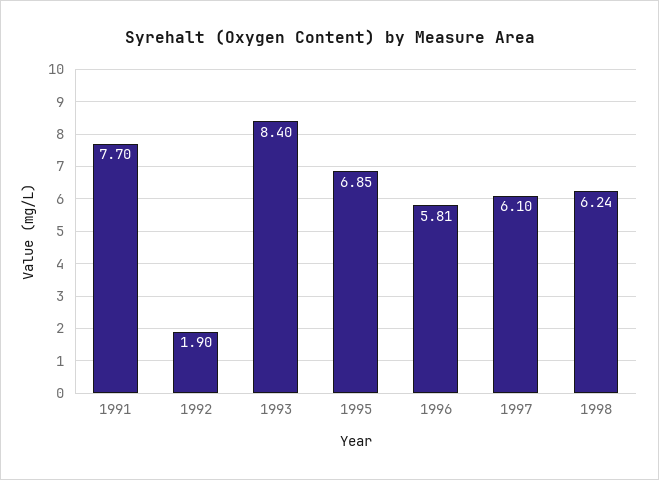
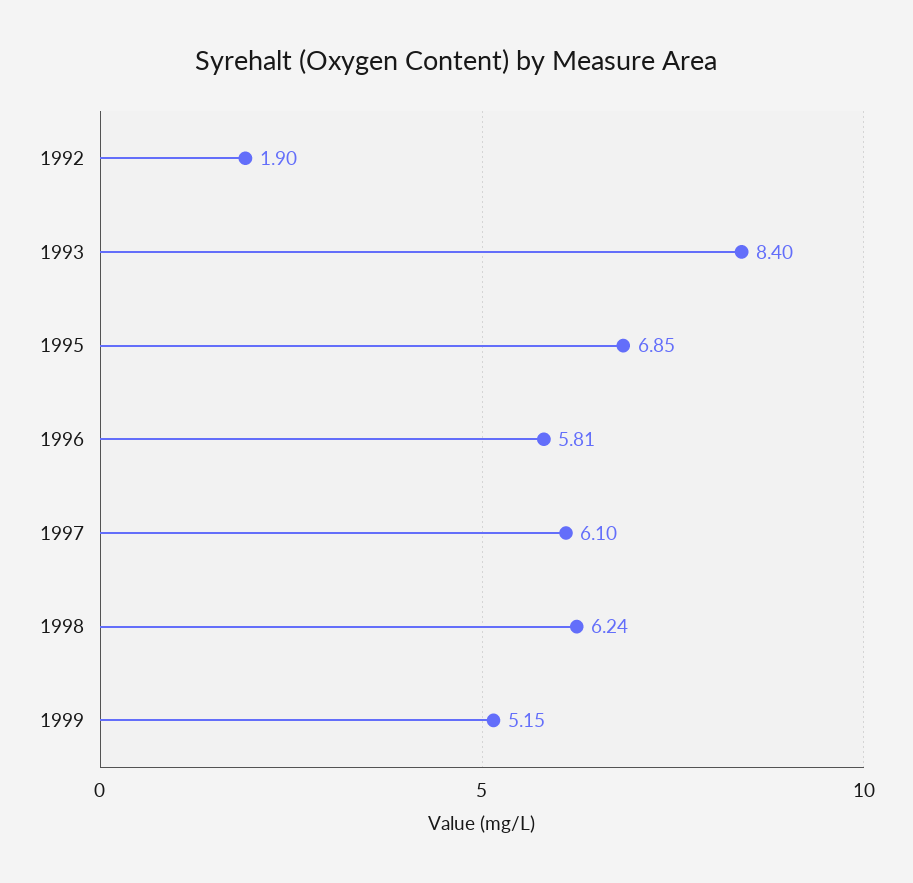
1991: 7.7 -> none
1999: none -> 5.15

